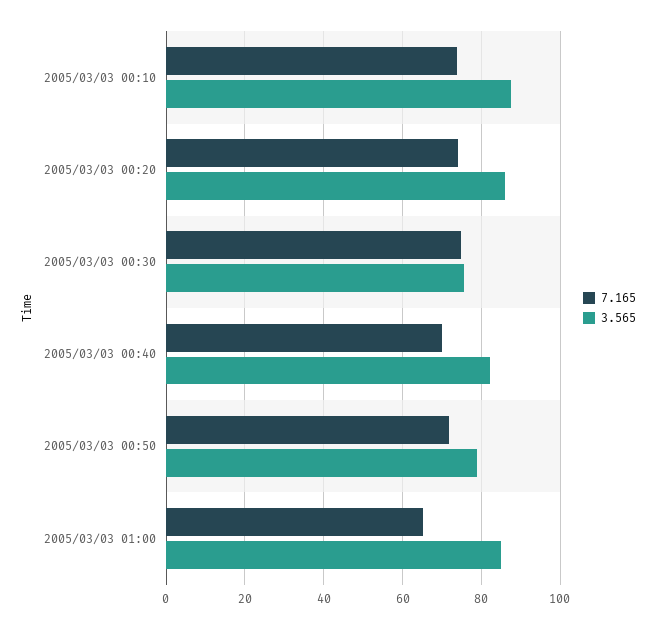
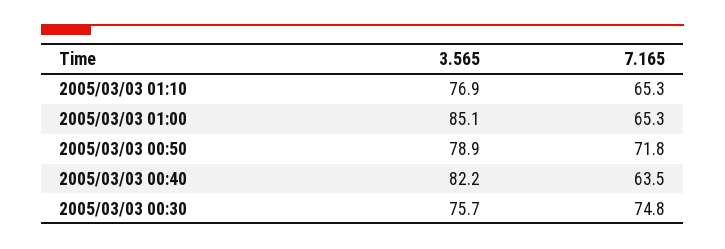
7.165, 2005/03/03 00:10: 74 -> none
3.565, 2005/03/03 00:10: 88 -> none
7.165, 2005/03/03 00:20: 74 -> none
3.565, 2005/03/03 00:20: 86 -> none
7.165, 2005/03/03 00:40: 70 -> 63.5
3.565, 2005/03/03 01:10: none -> 76.9
7.165, 2005/03/03 01:10: none -> 65.3

